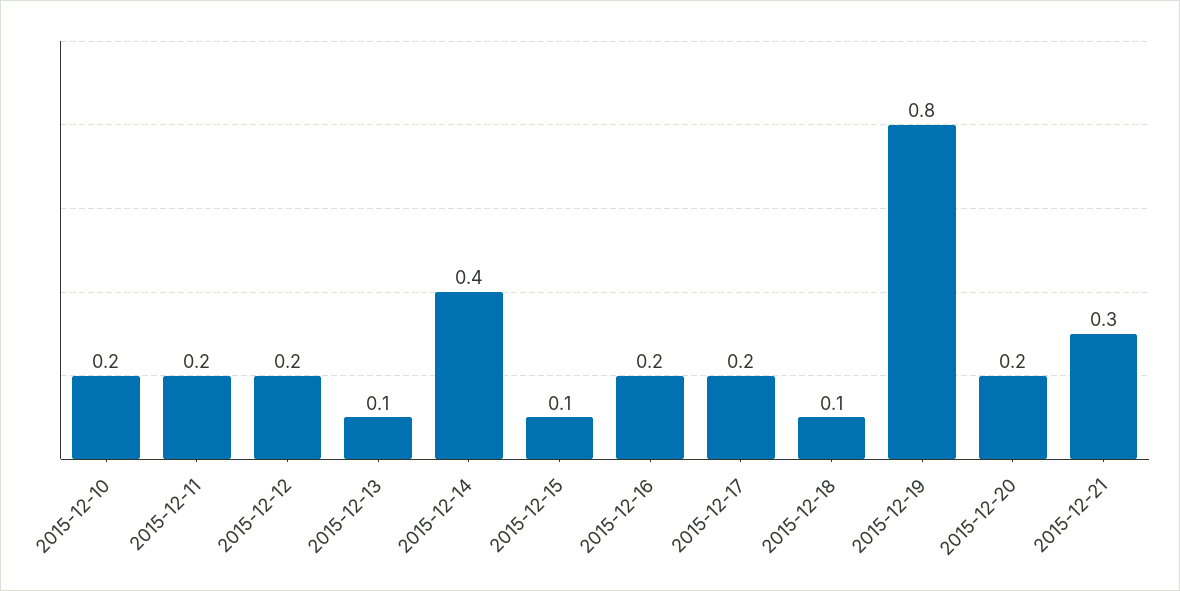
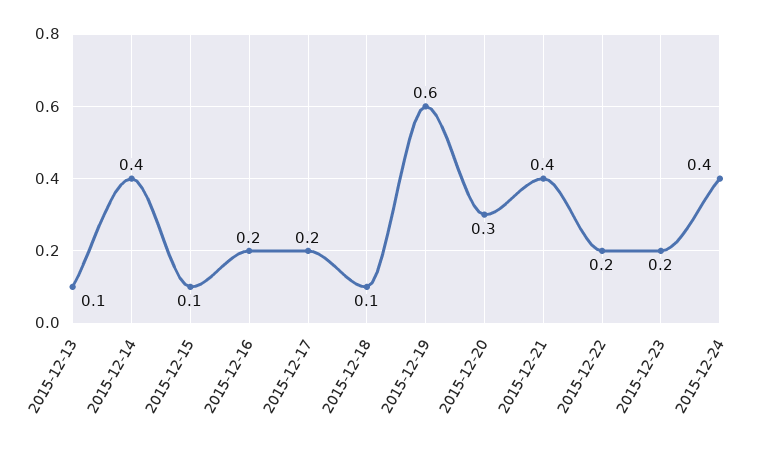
2015-12-10: 0.2 -> none
2015-12-11: 0.2 -> none
2015-12-12: 0.2 -> none
2015-12-19: 0.8 -> 0.6
2015-12-20: 0.2 -> 0.3
2015-12-21: 0.3 -> 0.4
2015-12-22: none -> 0.2
2015-12-23: none -> 0.2
2015-12-24: none -> 0.4

